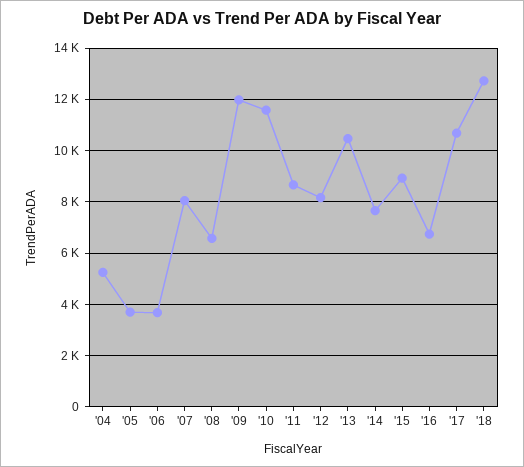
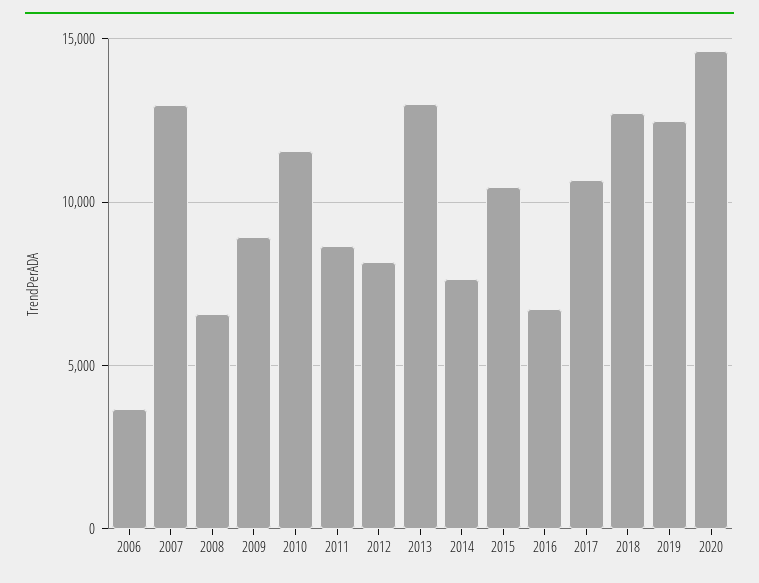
'04: 5250 -> none
'05: 3750 -> none
'07: 8000 -> 13000
'09: 12000 -> 9000
'13: 10500 -> 13000
'15: 9000 -> 10500
2019: none -> 12500
2020: none -> 14500

